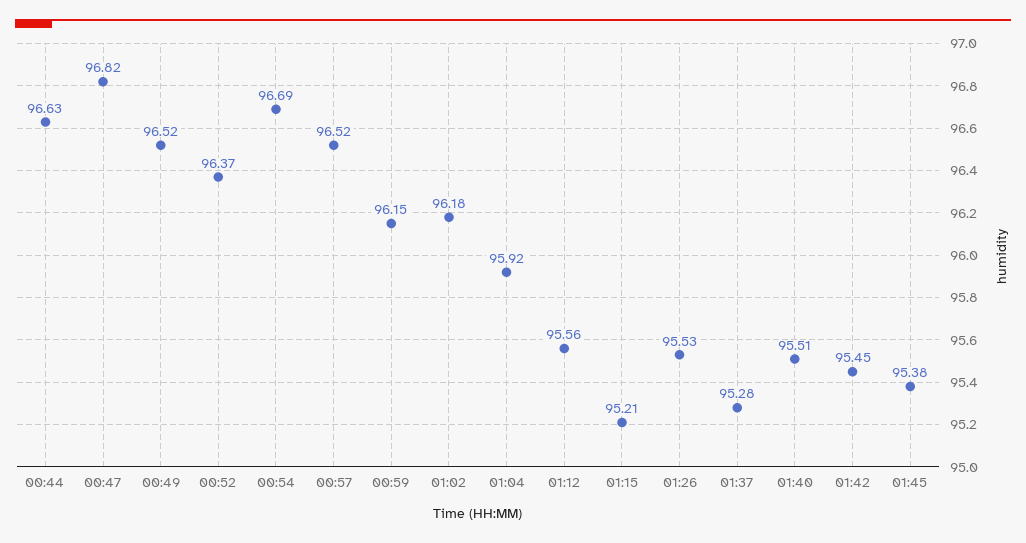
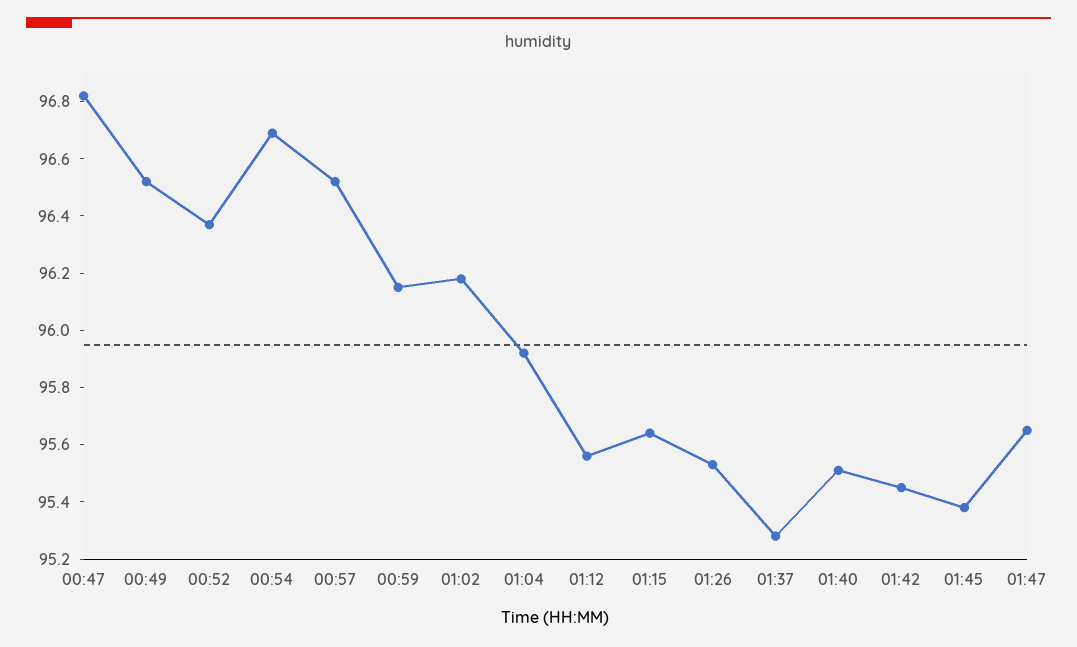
00:44: 96.63 -> none
01:15: 95.21 -> 95.65
01:47: none -> 95.65

